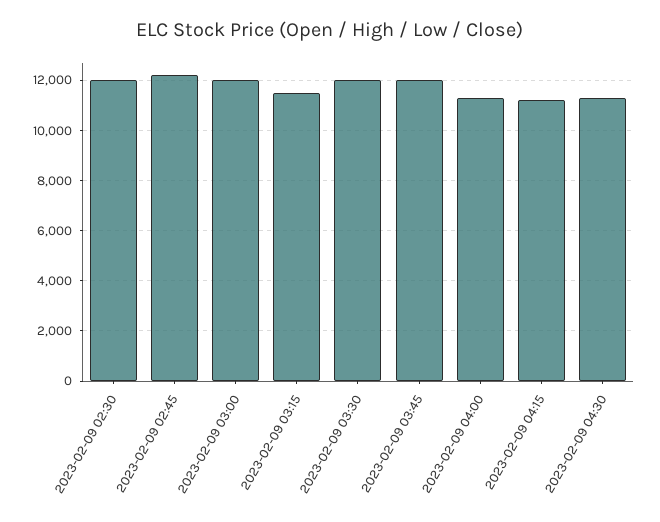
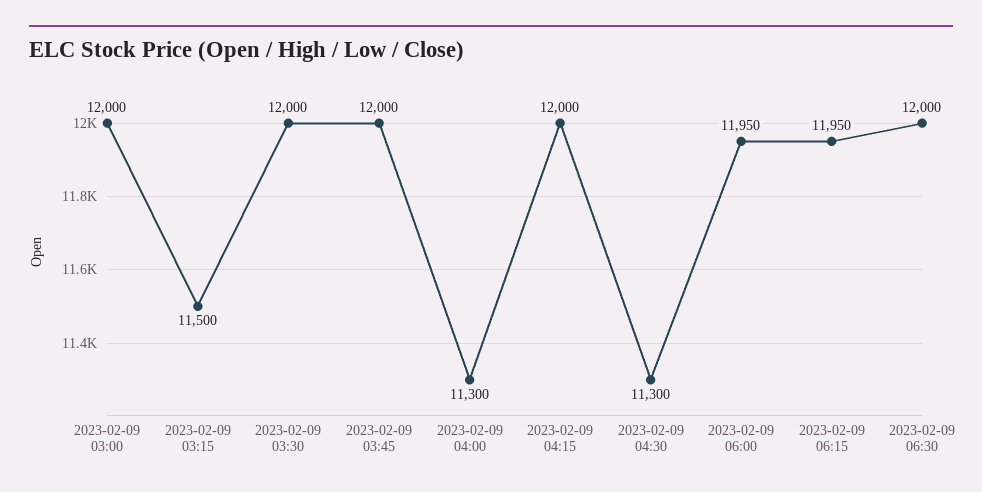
2023-02-09 02:30: 12000 -> none
2023-02-09 02:45: 12250 -> none
2023-02-09 04:15: 11250 -> 12000
2023-02-09 06:00: none -> 11950
2023-02-09 06:15: none -> 11950
2023-02-09 06:30: none -> 12000

